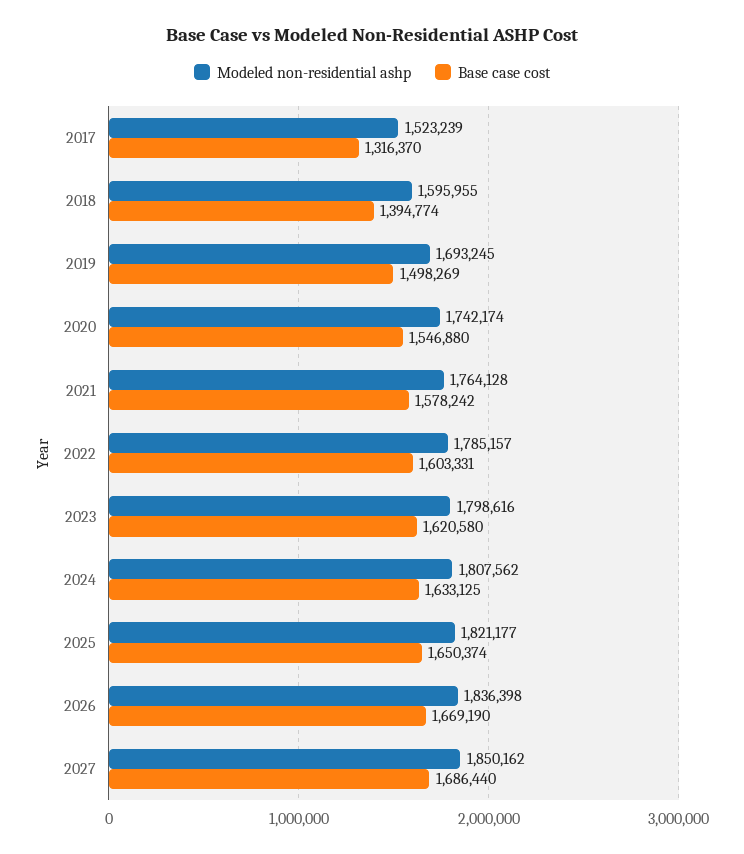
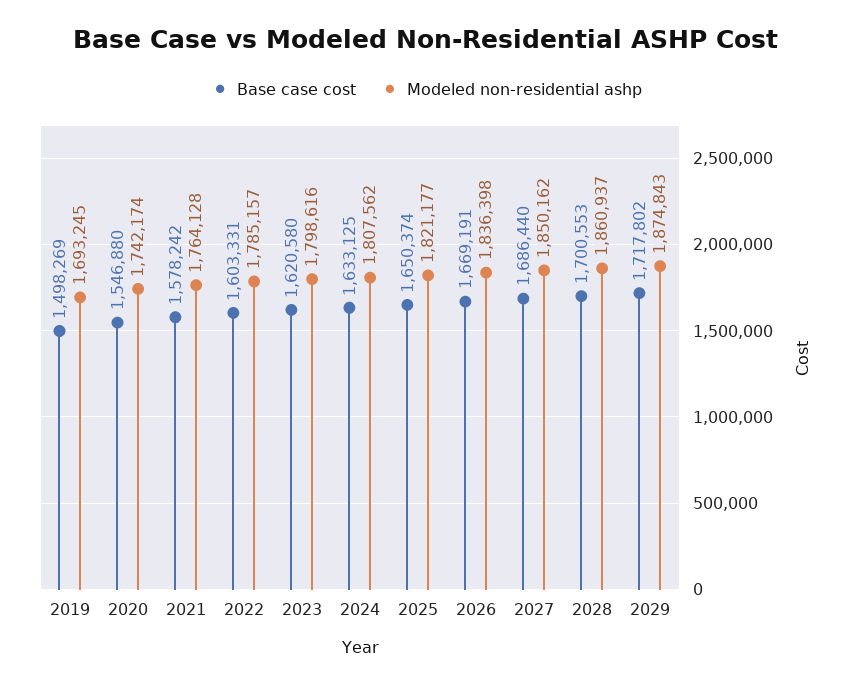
Modeled non-residential ashp, 2017: 1523239 -> none
Base case cost, 2017: 1316370 -> none
Modeled non-residential ashp, 2018: 1595955 -> none
Base case cost, 2018: 1394774 -> none
Base case cost, 2026: 1669190 -> 1669191
Base case cost, 2028: none -> 1700553
Modeled non-residential ashp, 2028: none -> 1860937
Base case cost, 2029: none -> 1717802
Modeled non-residential ashp, 2029: none -> 1874843

